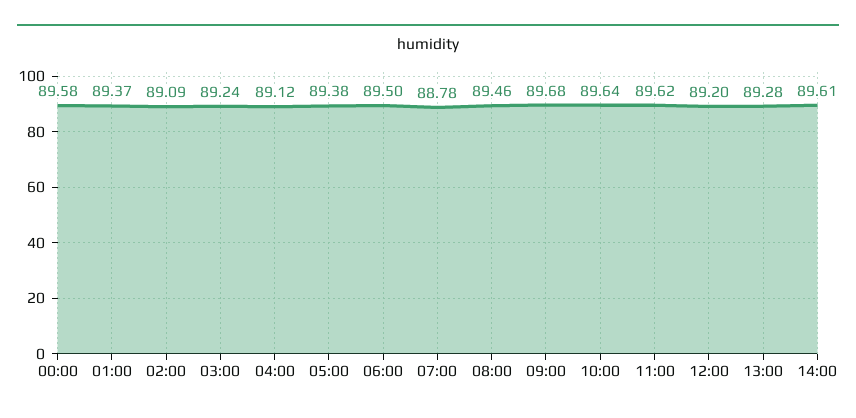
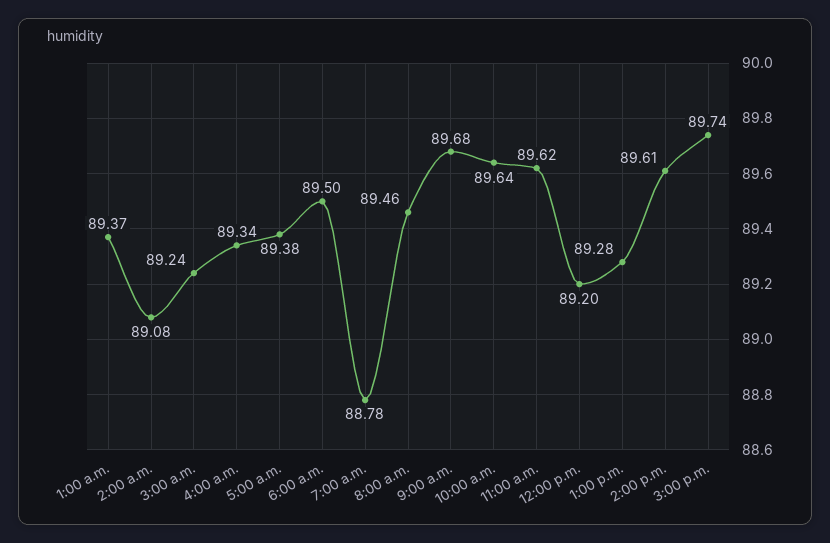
00:00: 89.58 -> none
02:00: 89.09 -> 89.08
04:00: 89.12 -> 89.34
3:00 p.m.: none -> 89.74

